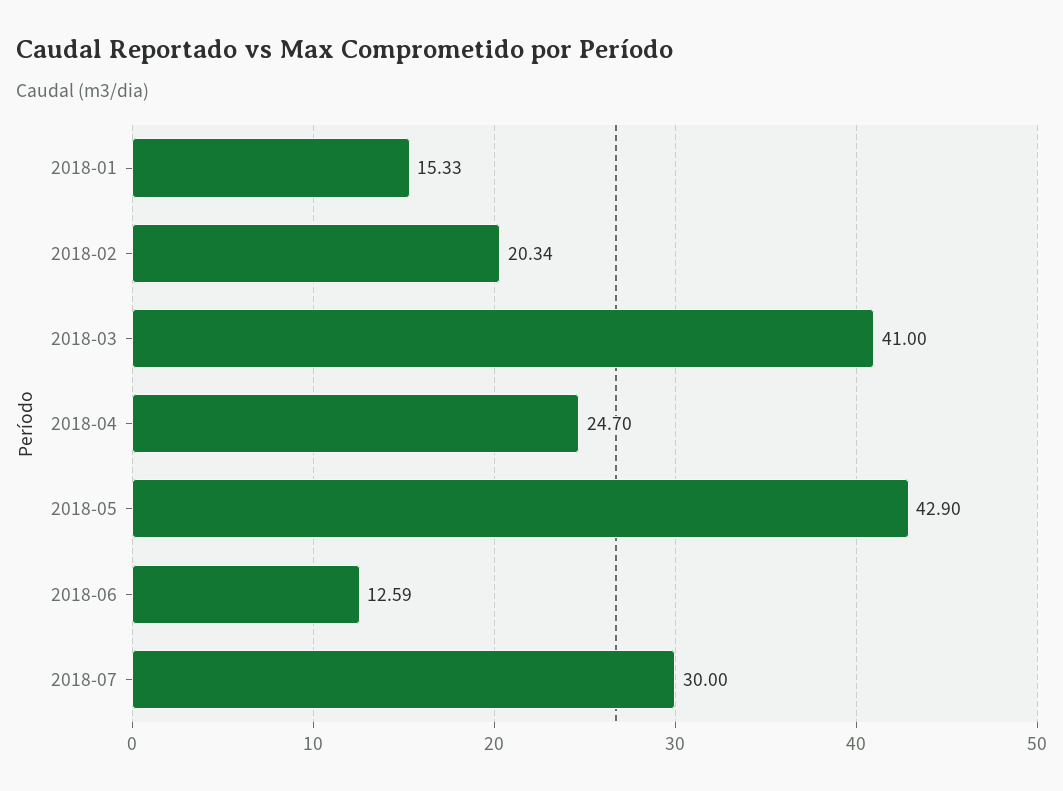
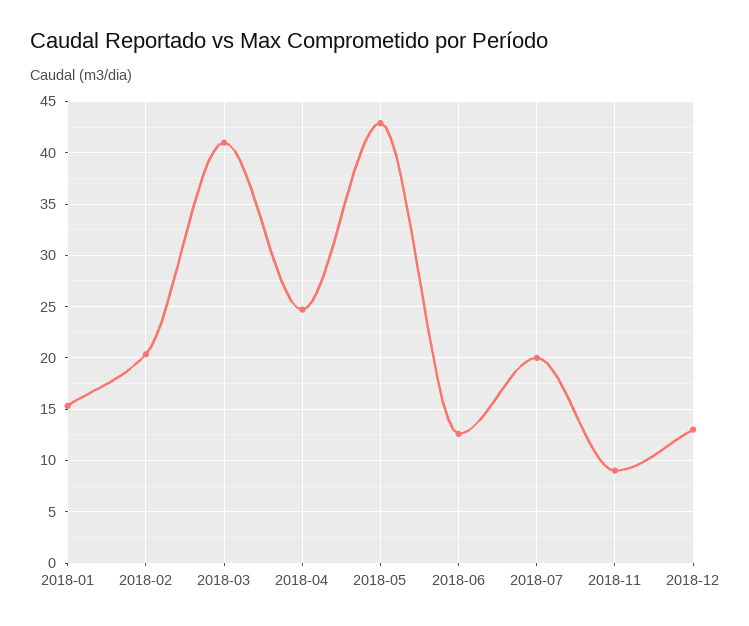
2018-07: 30 -> 20
2018-11: none -> 9
2018-12: none -> 13

